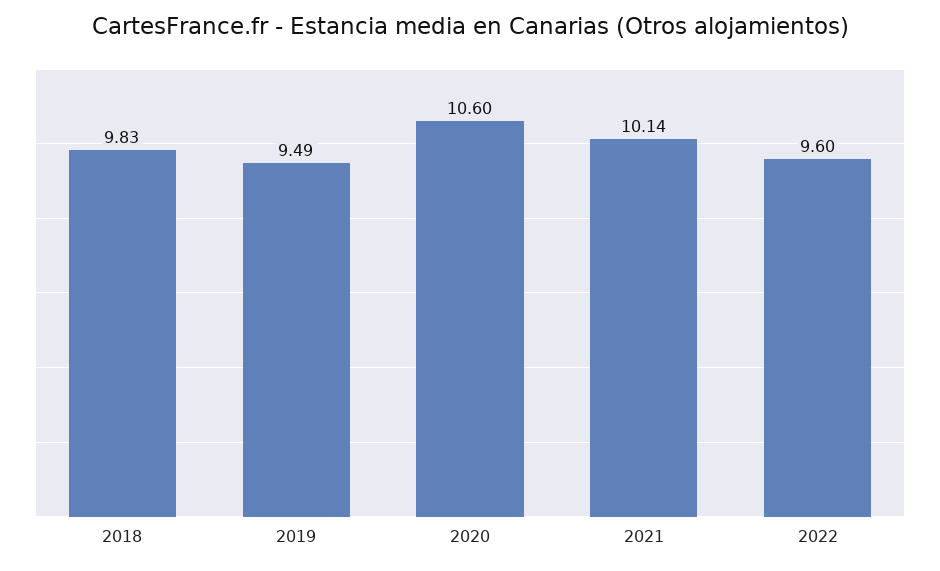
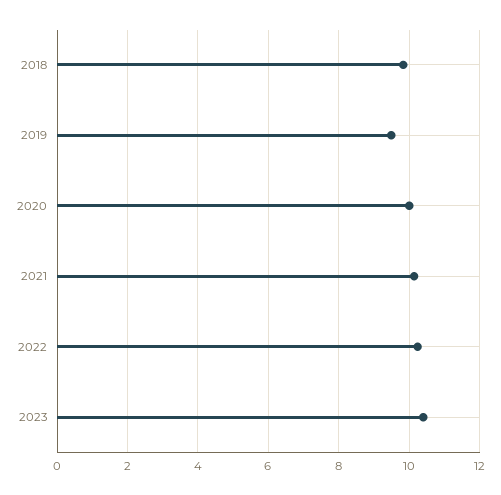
2020: 10.6 -> 10
2022: 9.6 -> 10.2
2023: none -> 10.4

